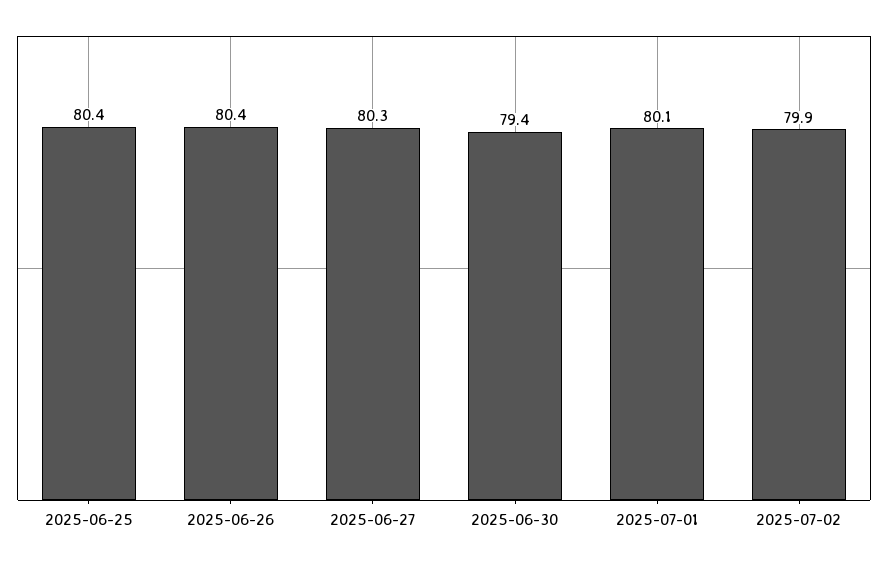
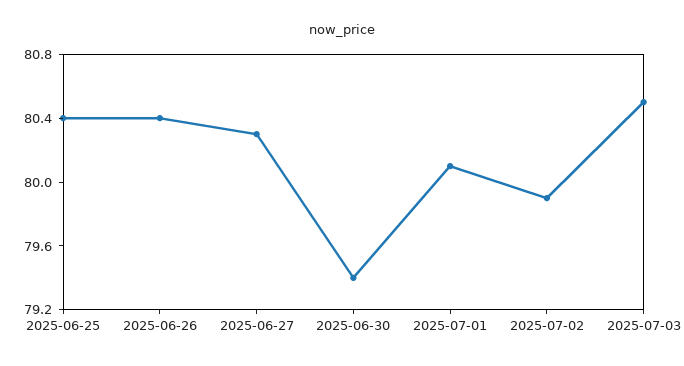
2025-07-03: none -> 80.5

